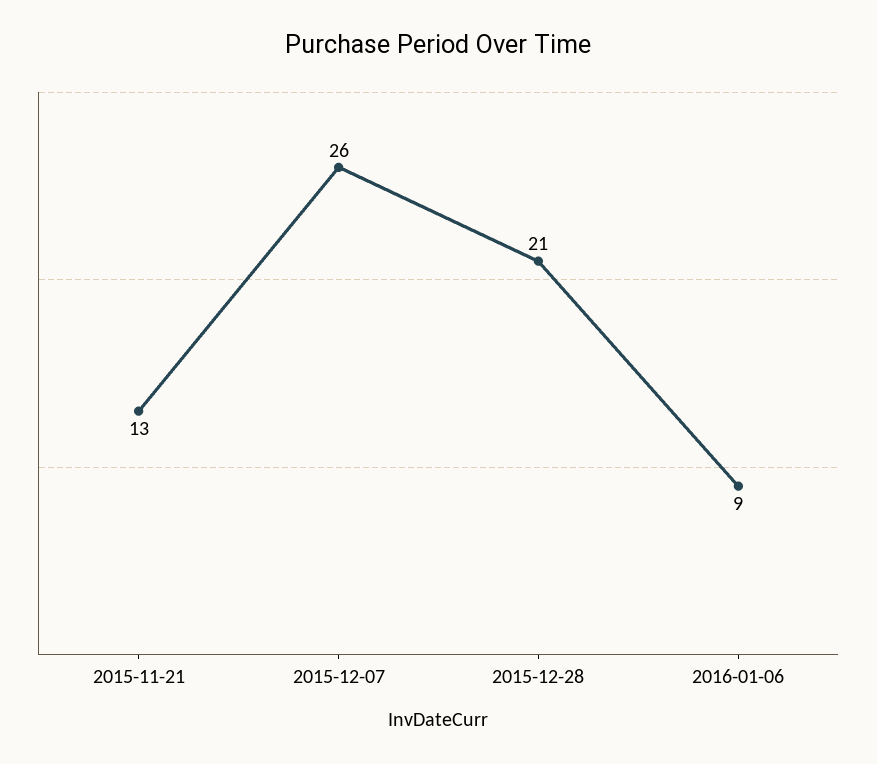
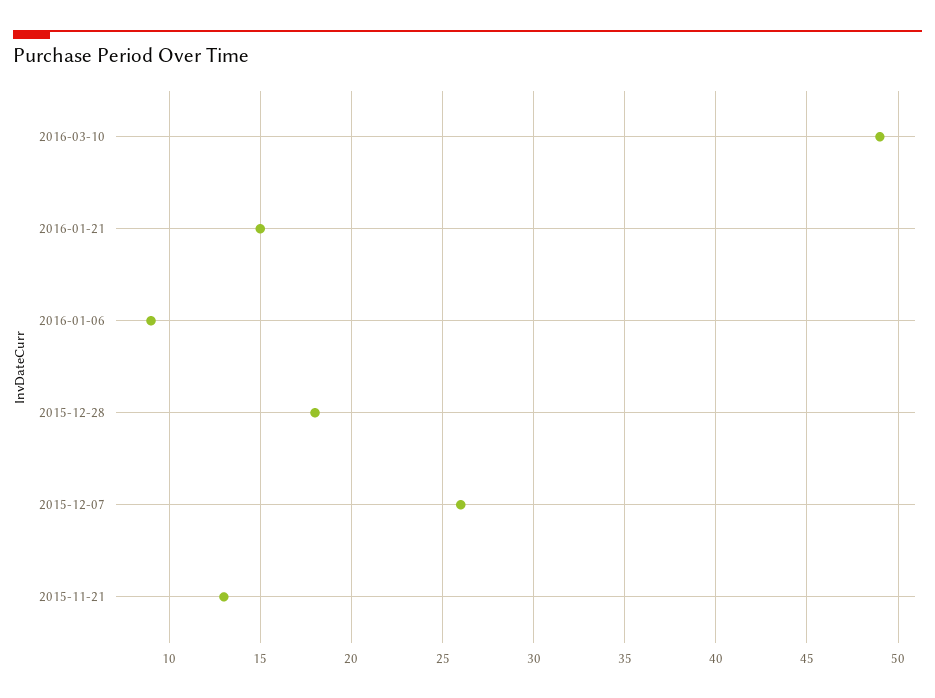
2015-12-28: 21 -> 18
2016-03-10: none -> 49
2016-01-21: none -> 15

